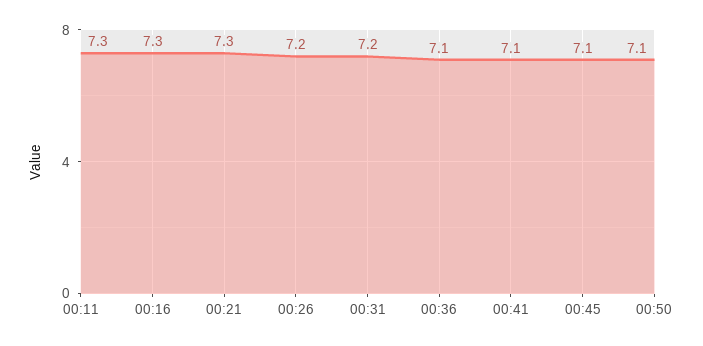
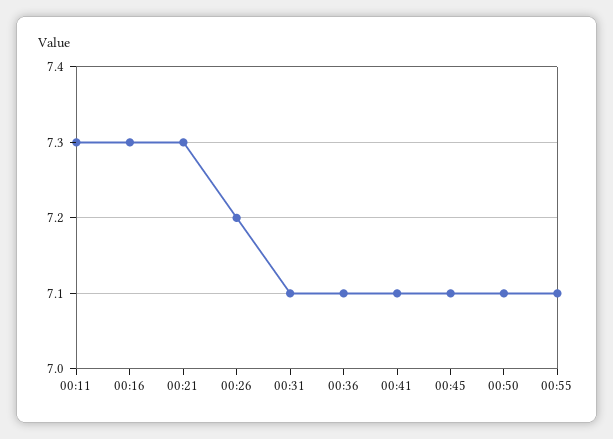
00:31: 7.2 -> 7.1
00:55: none -> 7.1

